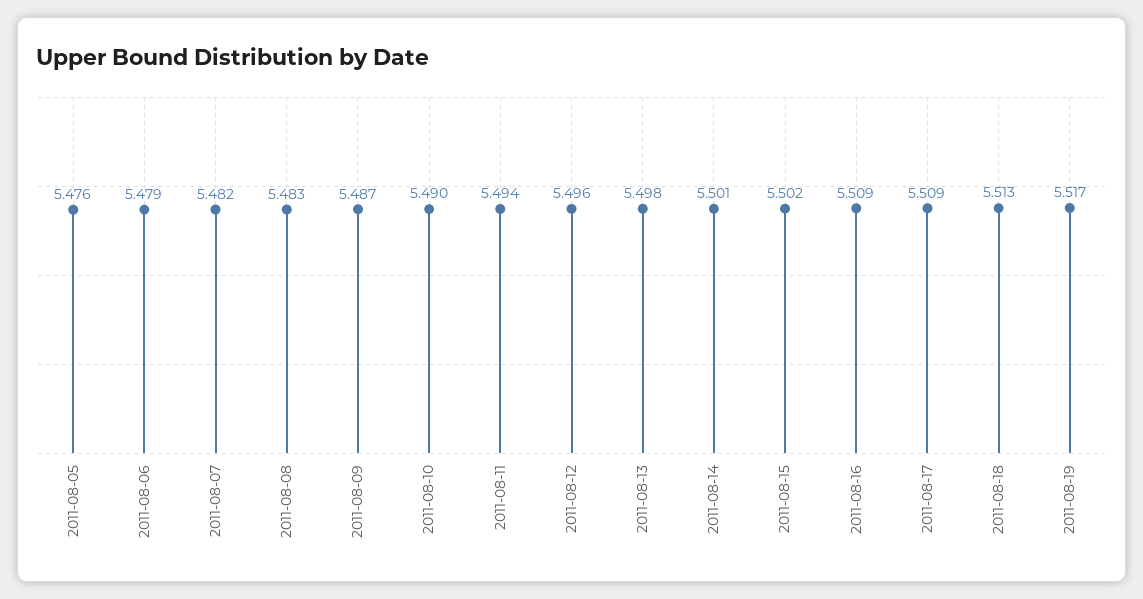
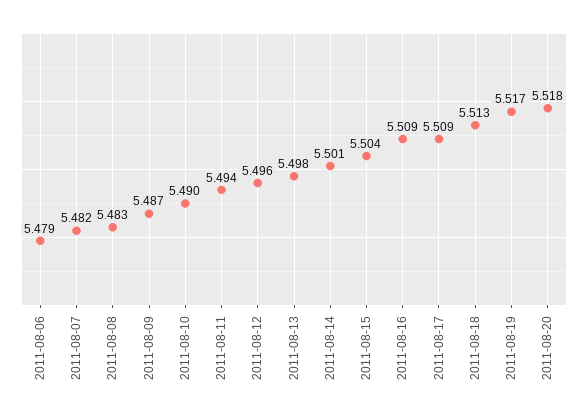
2011-08-05: 5.476 -> none
2011-08-15: 5.502 -> 5.504
2011-08-20: none -> 5.518

